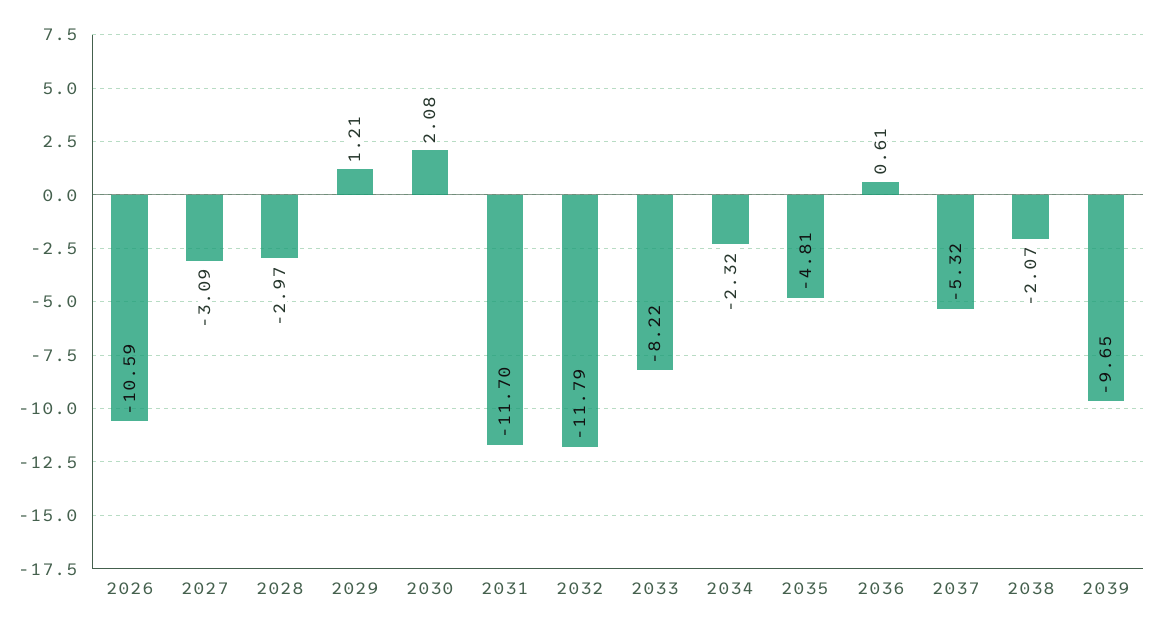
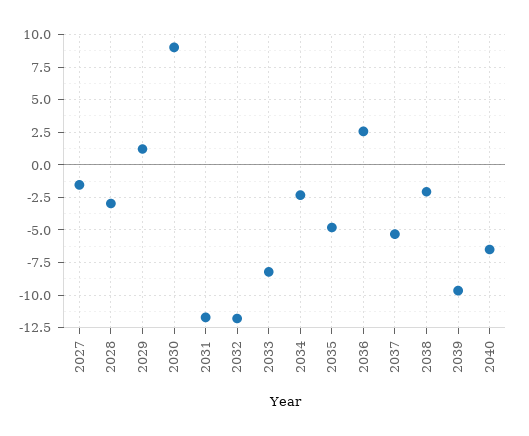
2026: -10.59 -> none
2027: -3.09 -> -1.5
2030: 2.08 -> 9
2036: 0.61 -> 2.5
2040: none -> -6.5

